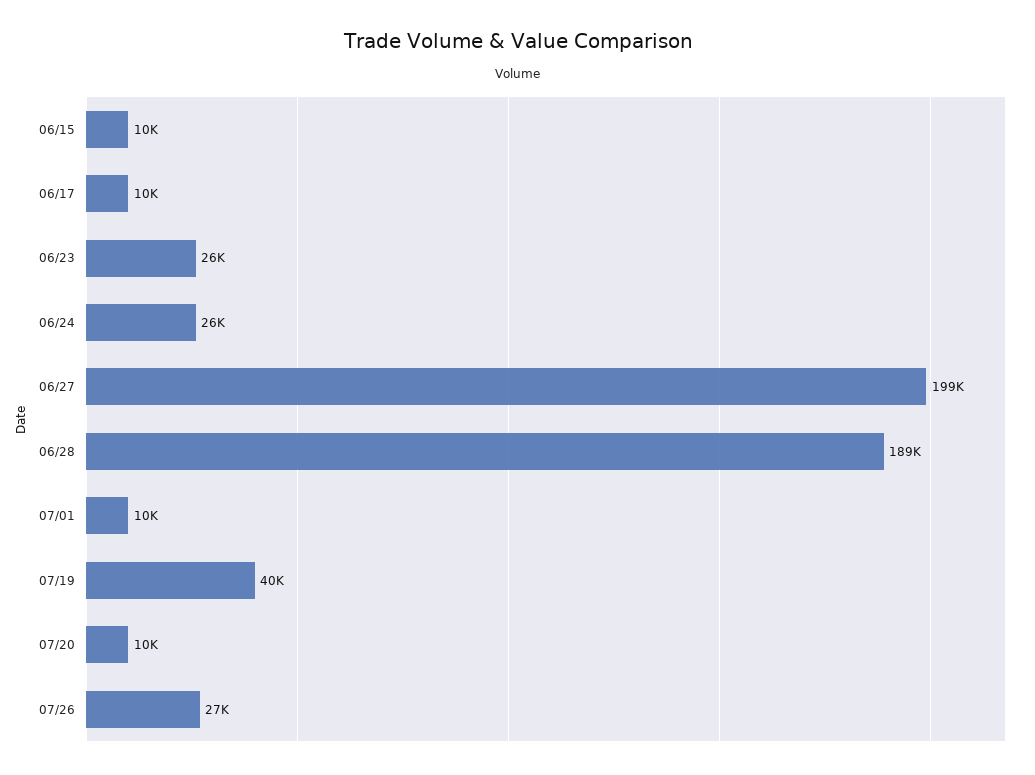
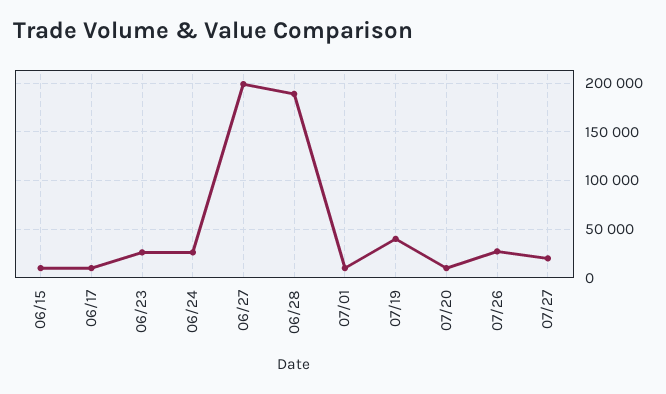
07/27: none -> 20000

